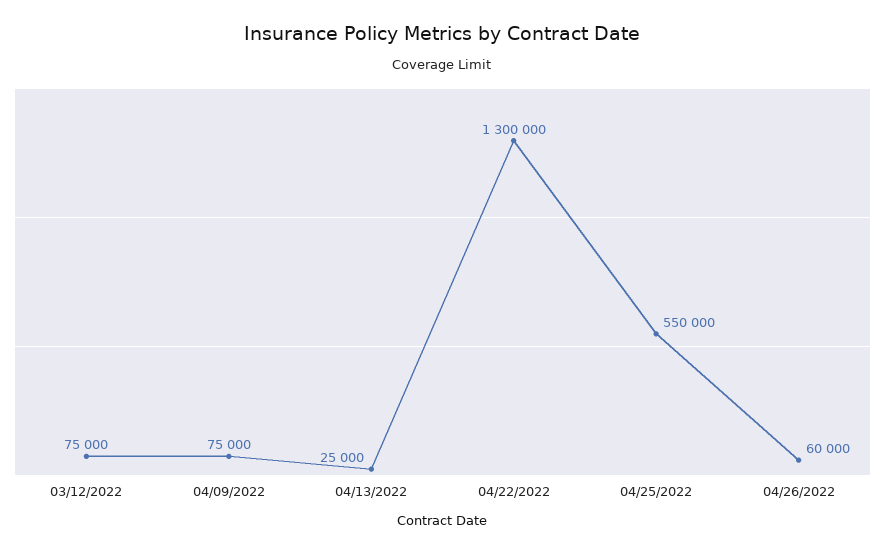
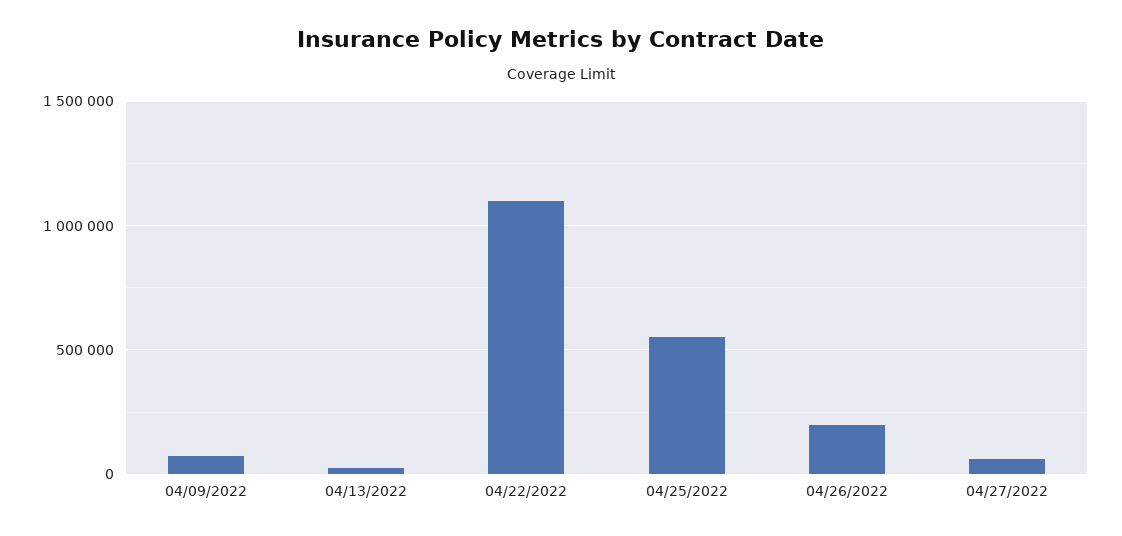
03/12/2022: 75000 -> none
04/22/2022: 1300000 -> 1100000
04/26/2022: 60000 -> 200000
04/27/2022: none -> 50000

